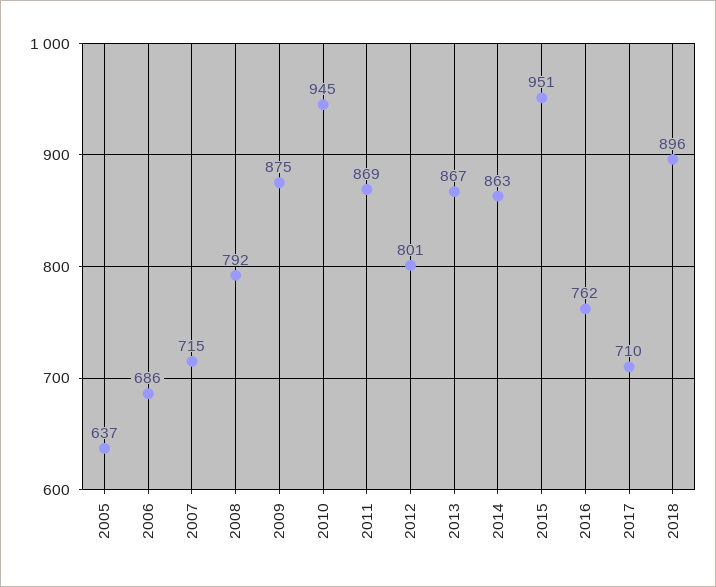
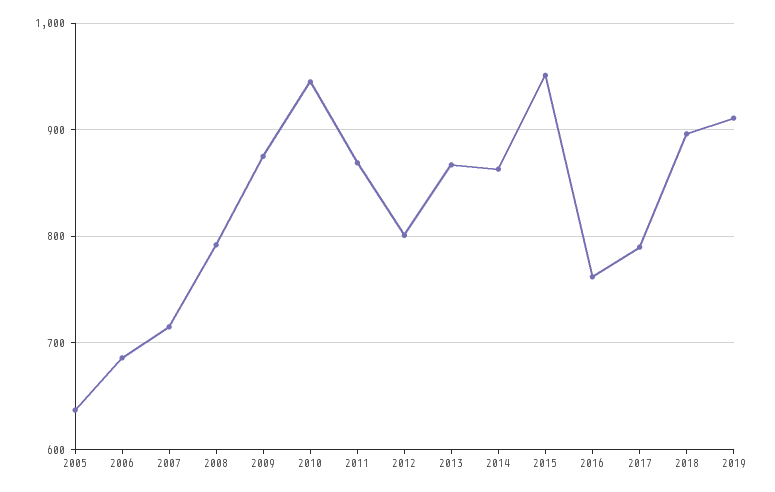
2017: 710 -> 790
2019: none -> 910

